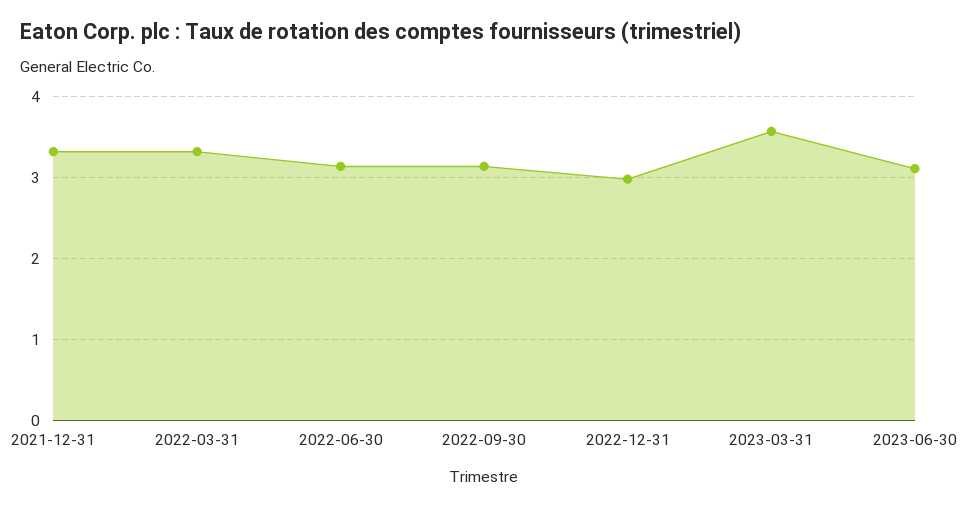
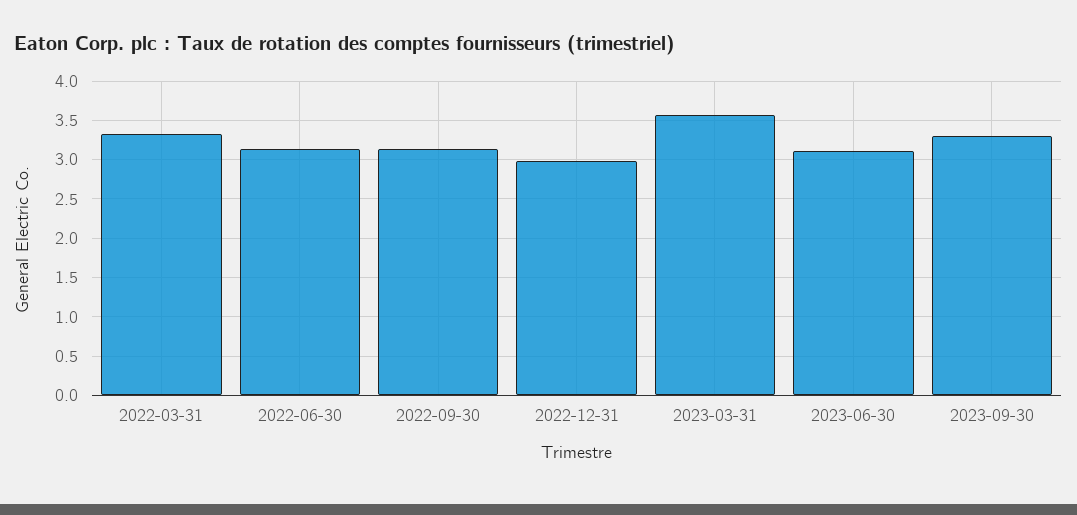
2021-12-31: 3.3 -> none
2023-09-30: none -> 3.3

